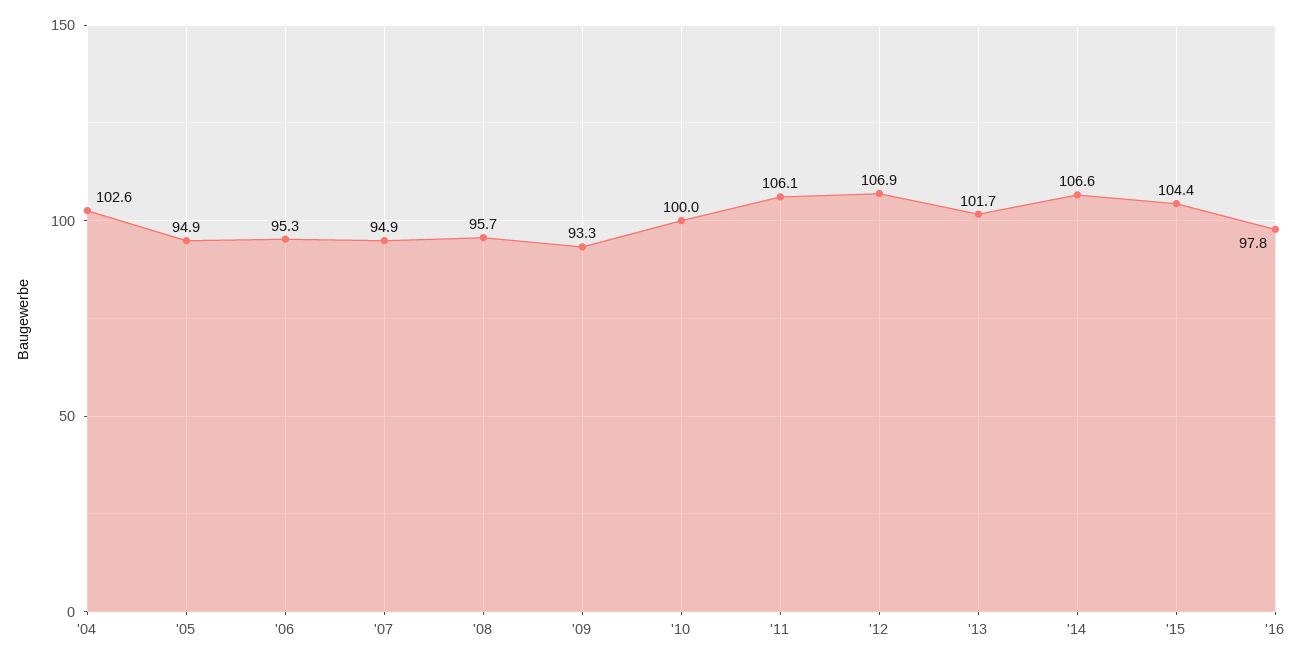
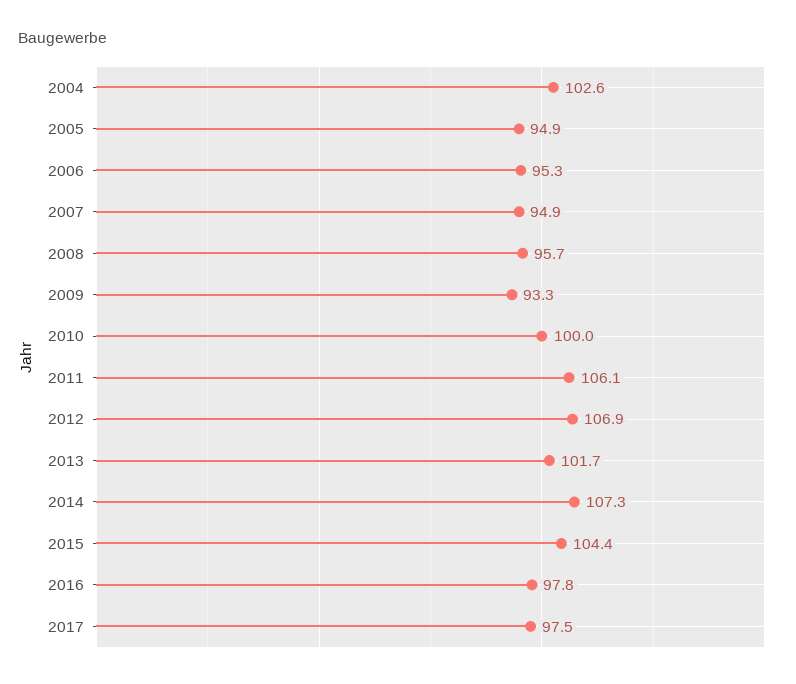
'14: 106.6 -> 107.3
2017: none -> 97.5

